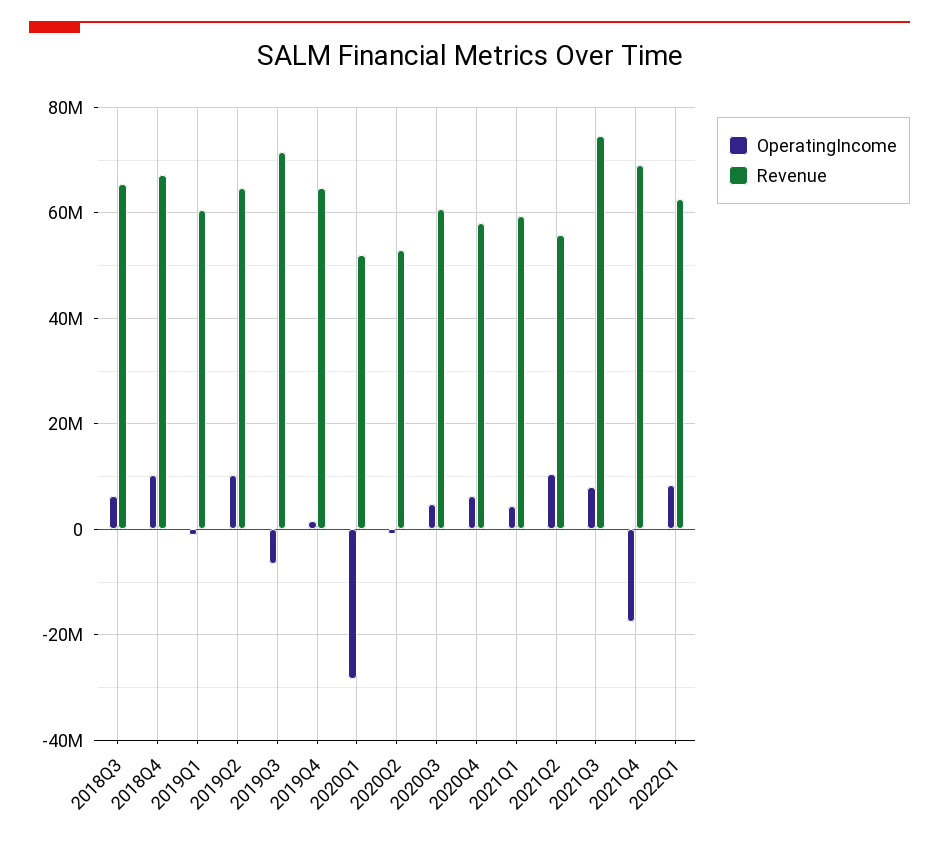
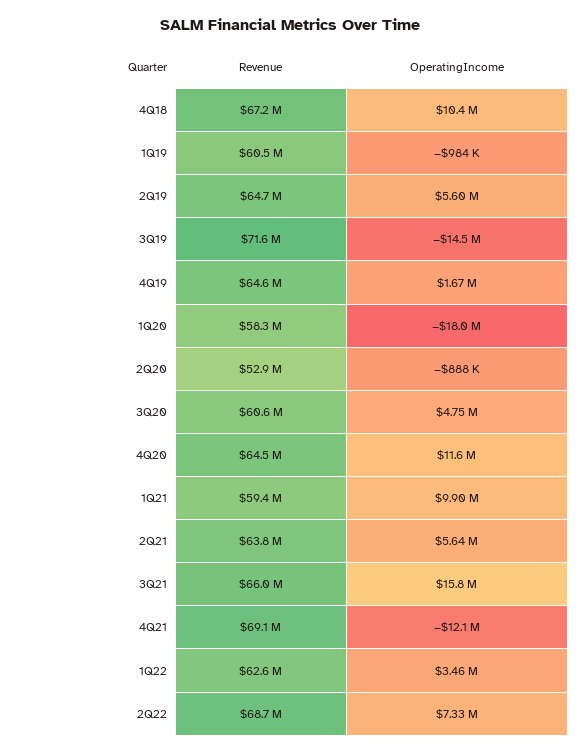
OperatingIncome, 2018Q3: 6000000 -> none
Revenue, 2018Q3: 66000000 -> none
OperatingIncome, 2019Q2: 10000000 -> 5600000
OperatingIncome, 2019Q3: -6000000 -> -14500000
OperatingIncome, 2020Q1: -28000000 -> -18000000
Revenue, 2020Q1: 52000000 -> 58300000
OperatingIncome, 2020Q4: 6000000 -> 11600000
Revenue, 2020Q4: 58000000 -> 64500000
OperatingIncome, 2021Q1: 4000000 -> 9900000
OperatingIncome, 2021Q2: 10000000 -> 5640000
Revenue, 2021Q2: 56000000 -> 63800000
OperatingIncome, 2021Q3: 8000000 -> 15800000
Revenue, 2021Q3: 74000000 -> 66000000
OperatingIncome, 2021Q4: -18000000 -> -12100000
OperatingIncome, 2022Q1: 8000000 -> 3460000
Revenue, 2Q22: none -> 68700000
OperatingIncome, 2Q22: none -> 7330000

